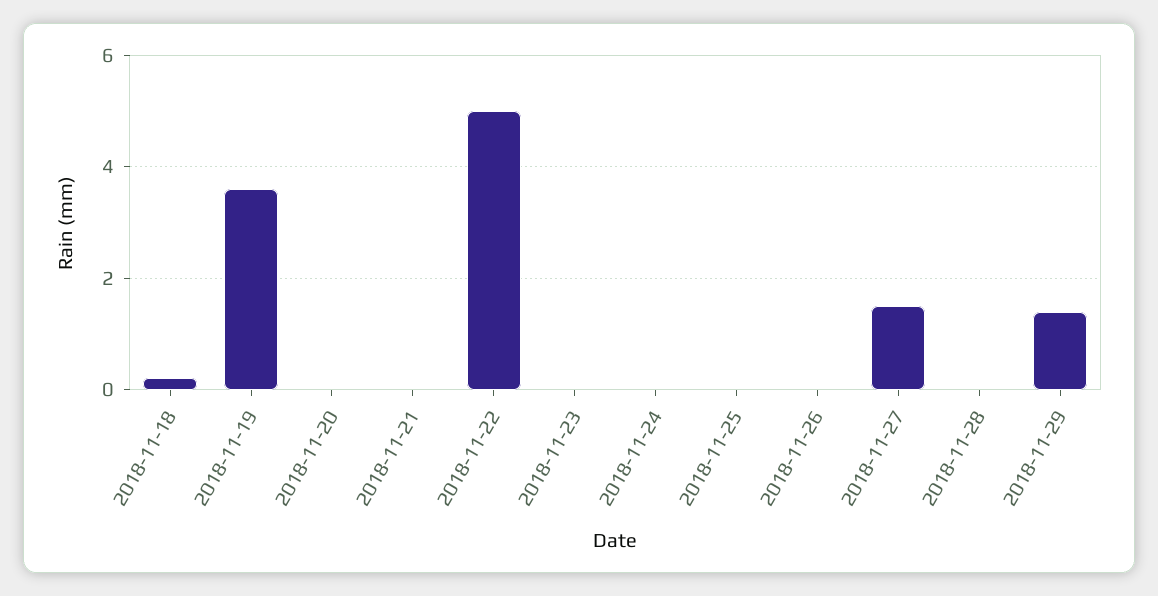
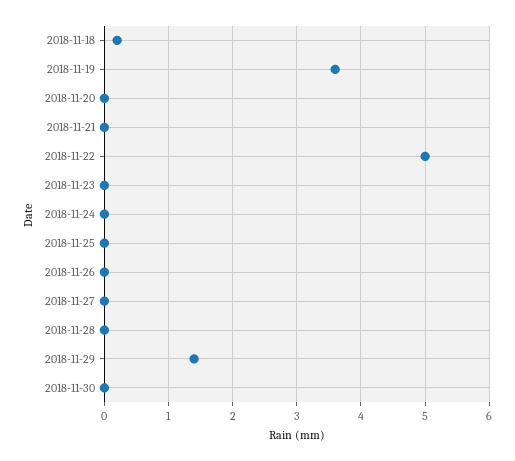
2018-11-27: 1.5 -> 0
2018-11-30: none -> 0

